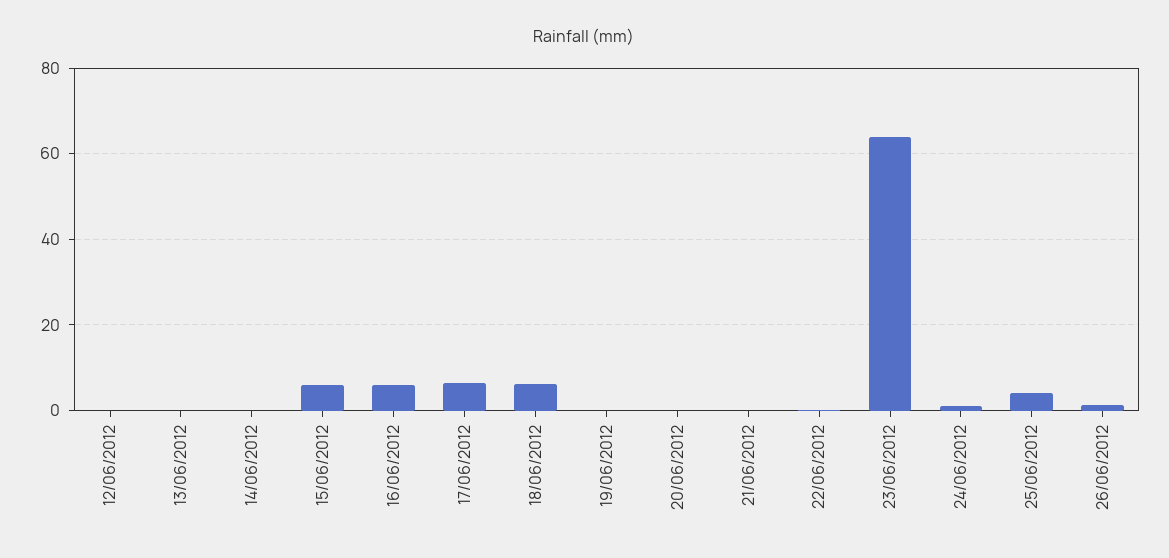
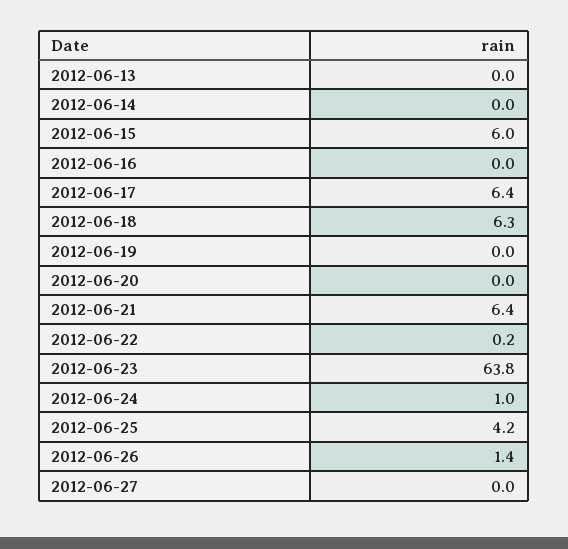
12/06/2012: 0 -> none
16/06/2012: 6 -> 0
21/06/2012: 0 -> 6.4
2012-06-27: none -> 0

